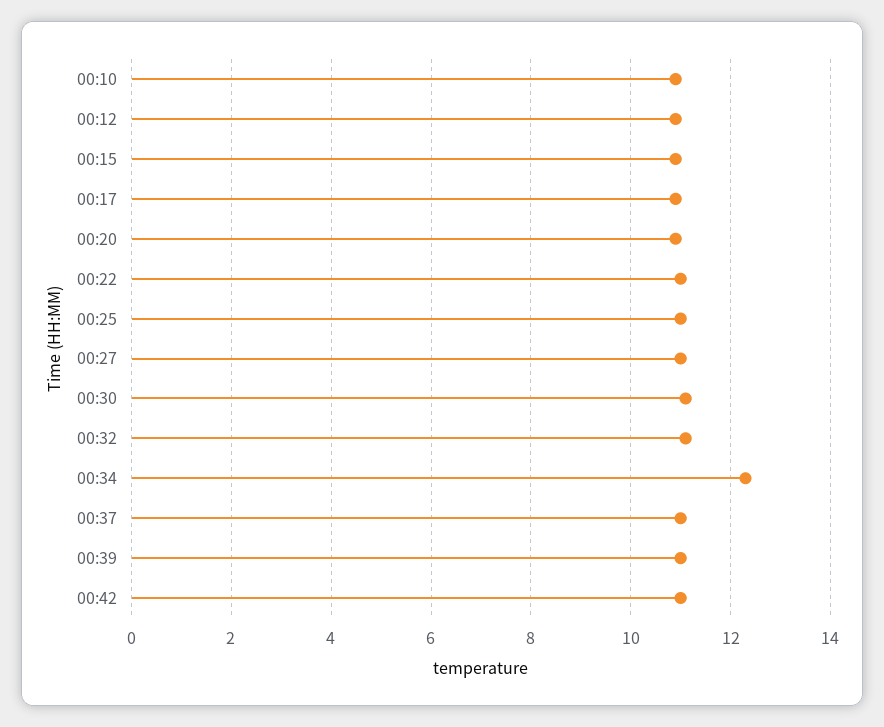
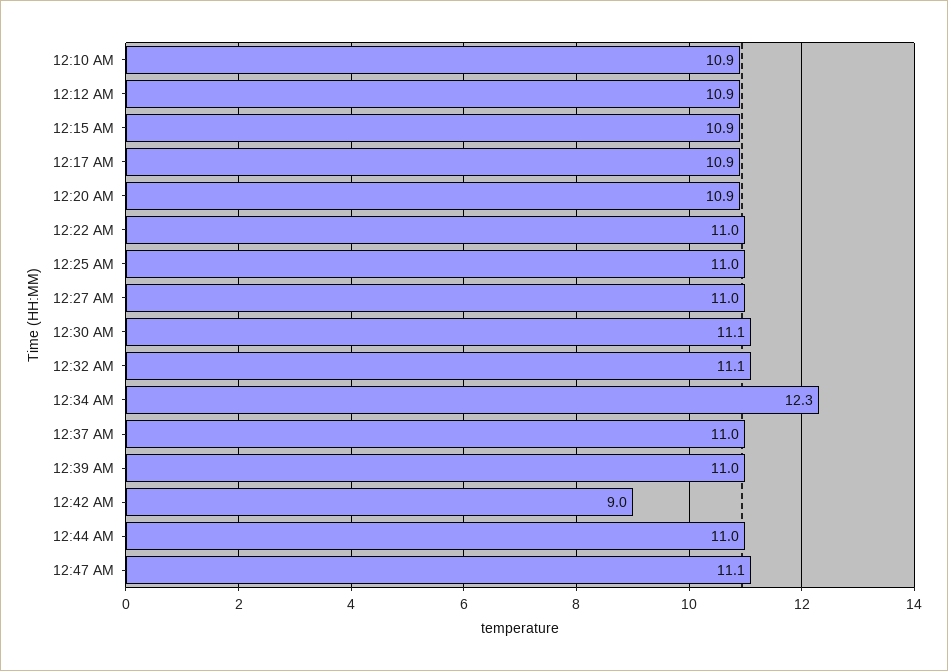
00:42: 11 -> 9
12:44 AM: none -> 11
12:47 AM: none -> 11.1

